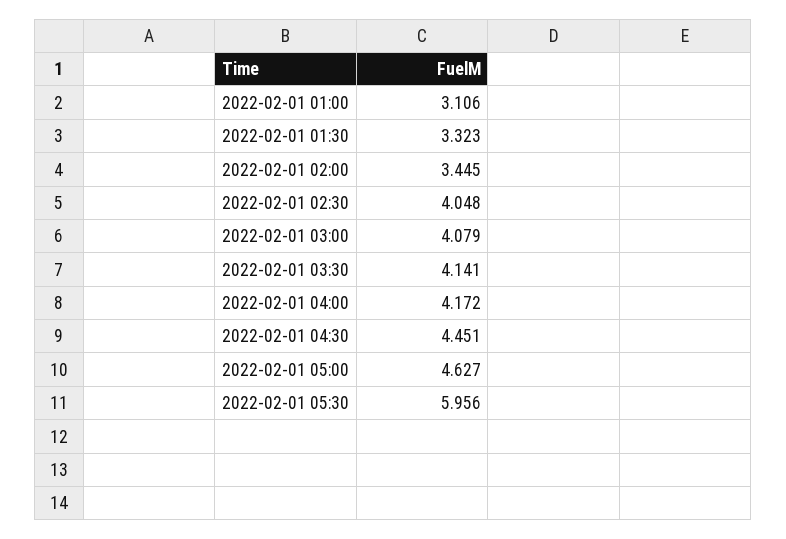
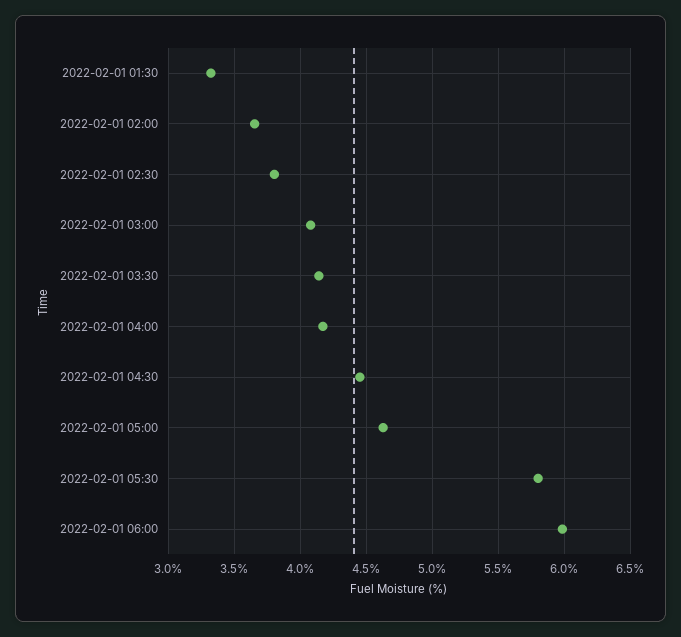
2022-02-01 01:00: 3.106 -> none
2022-02-01 02:00: 3.445 -> 3.65
2022-02-01 02:30: 4.048 -> 3.8
2022-02-01 05:30: 5.956 -> 5.8
2022-02-01 06:00: none -> 6

